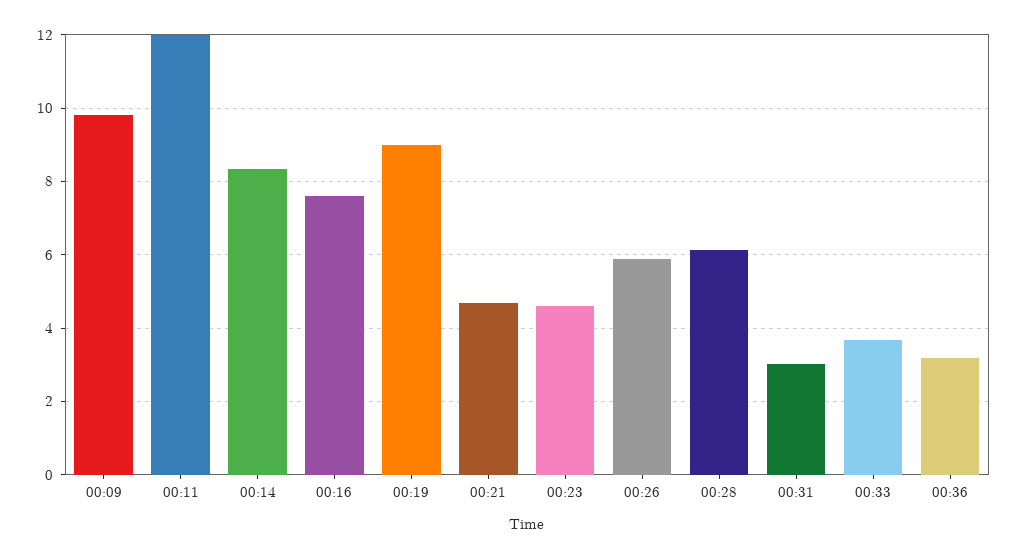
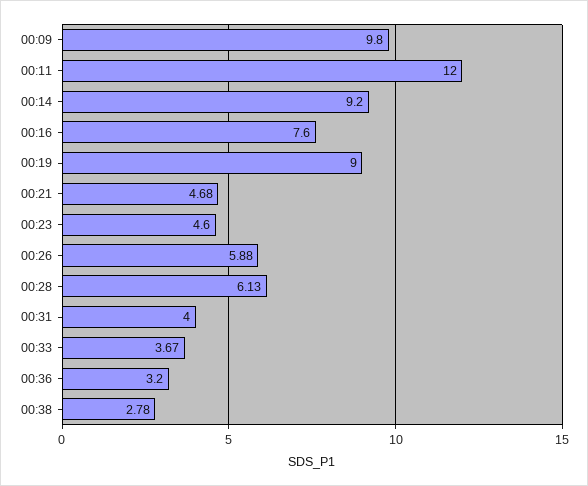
00:14: 8.4 -> 9.2
00:31: 3 -> 4
00:38: none -> 2.78

